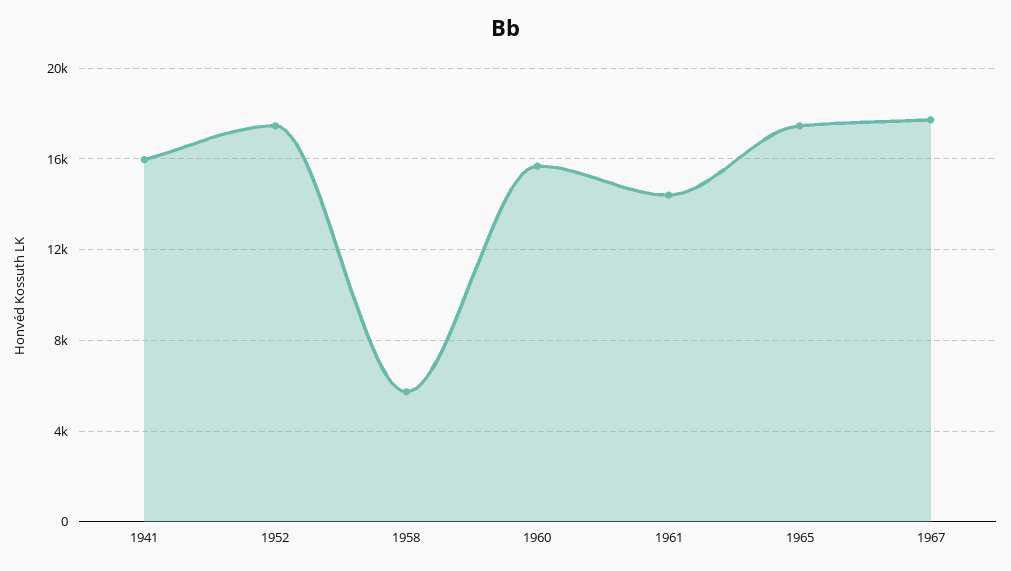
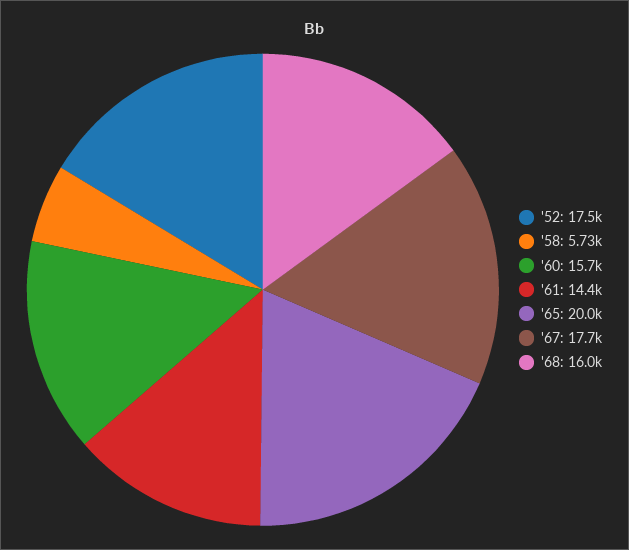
1941: 16000 -> none
1965: 17500 -> 20000
'68: none -> 16000

